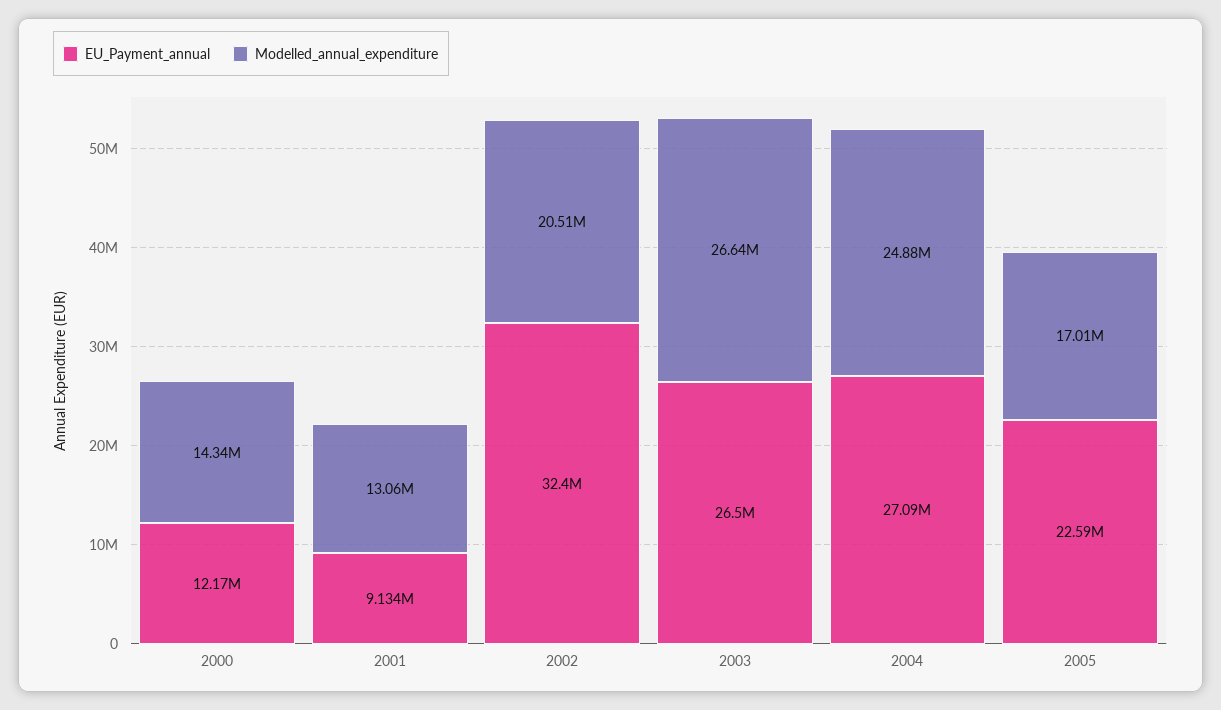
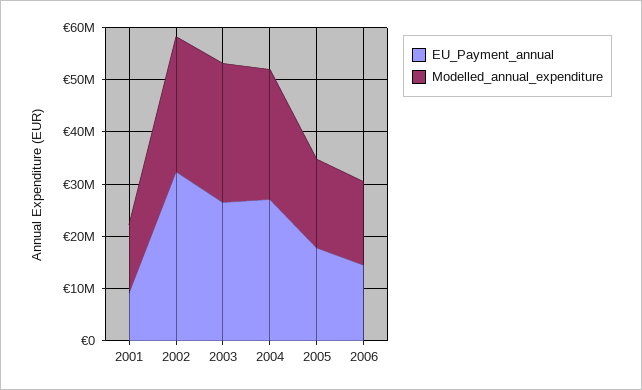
EU_Payment_annual, 2000: 12170000 -> none
Modelled_annual_expenditure, 2000: 14340000 -> none
Modelled_annual_expenditure, 2002: 20510000 -> 26000000
EU_Payment_annual, 2005: 22590000 -> 18000000
EU_Payment_annual, 2006: none -> 14000000
Modelled_annual_expenditure, 2006: none -> 16000000

